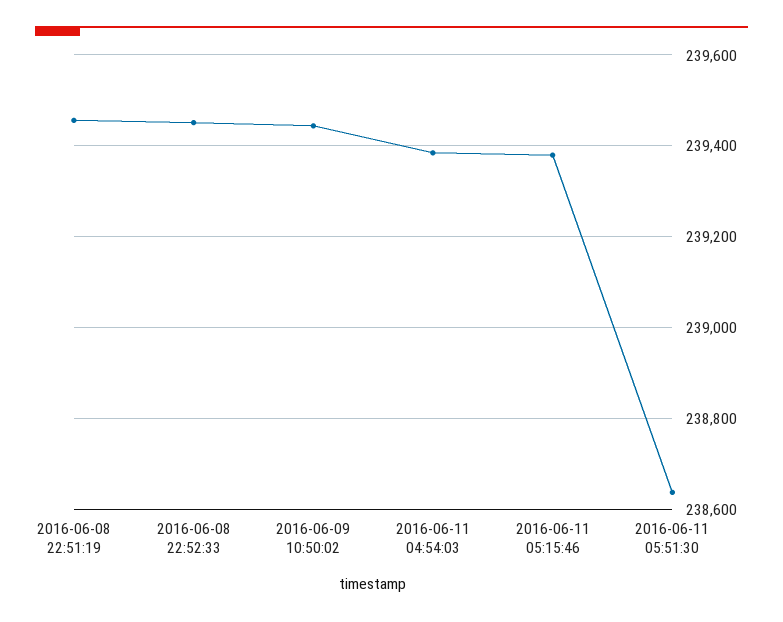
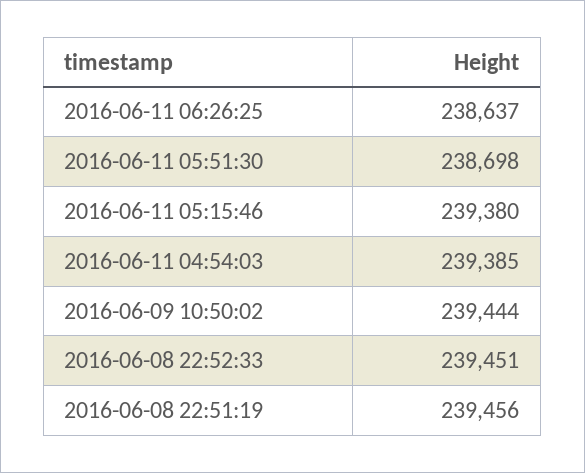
2016-06-11 05:51:30: 238640 -> 238698
2016-06-11 06:26:25: none -> 238637

